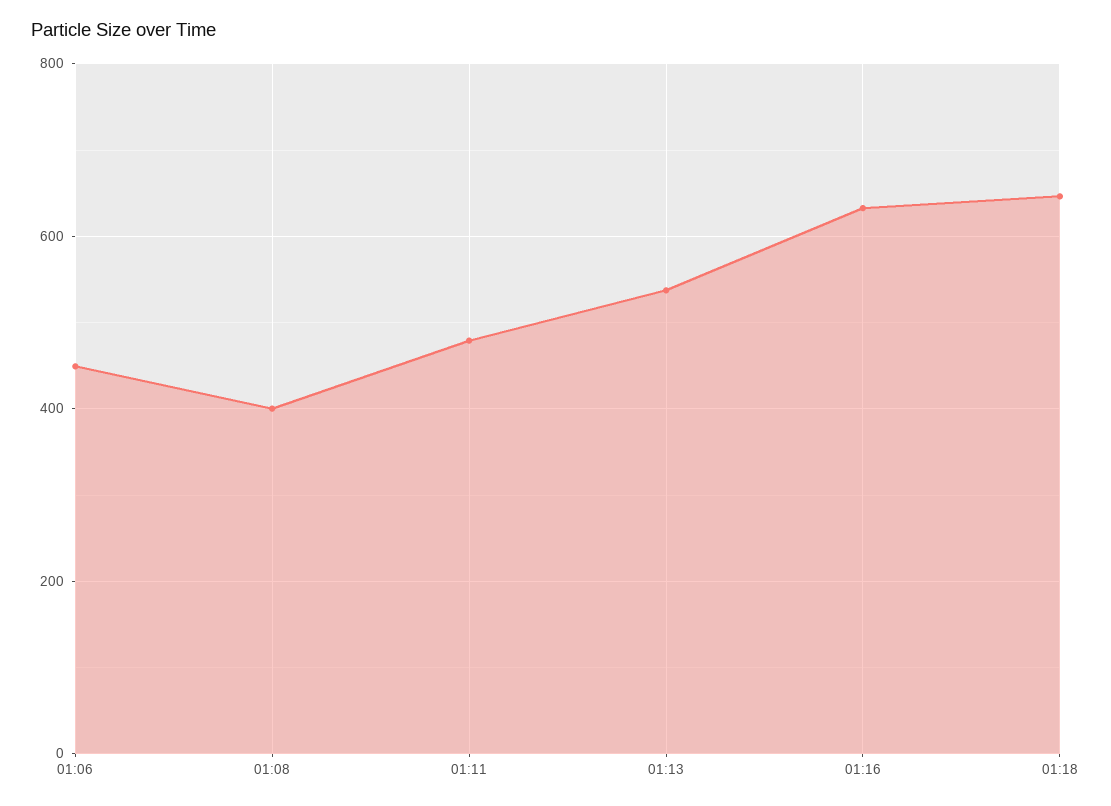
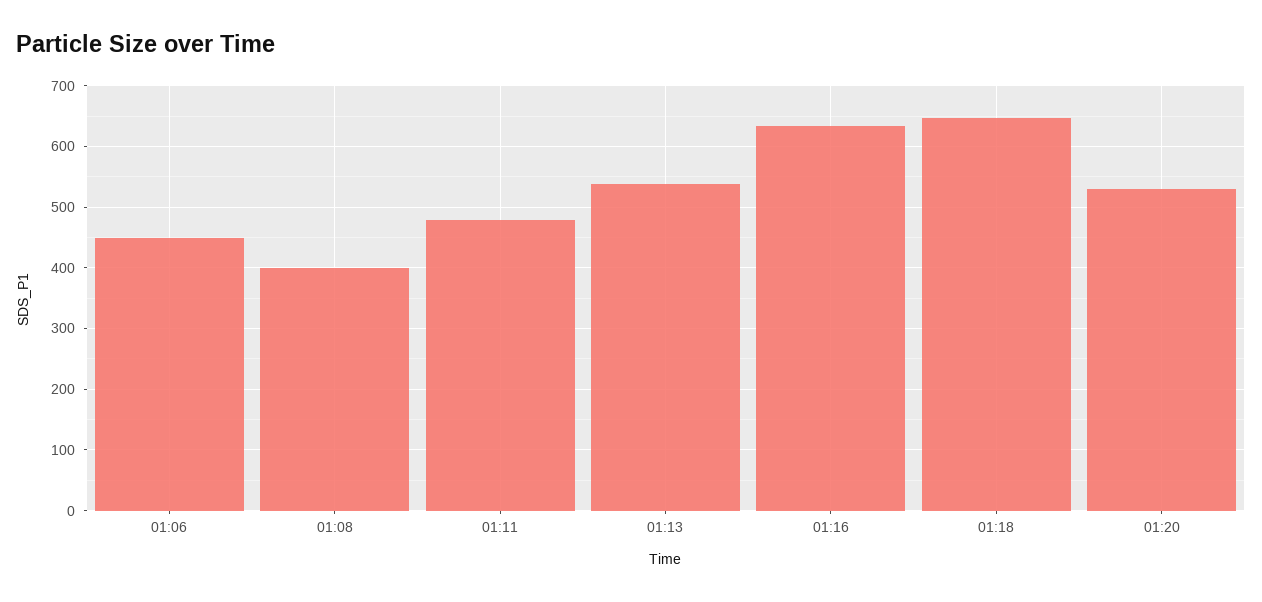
01:20: none -> 530

